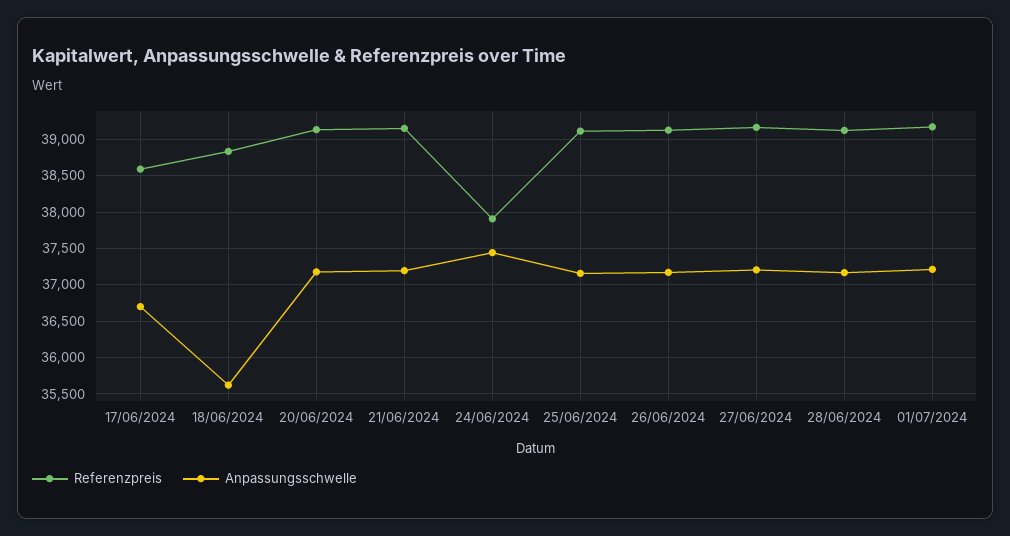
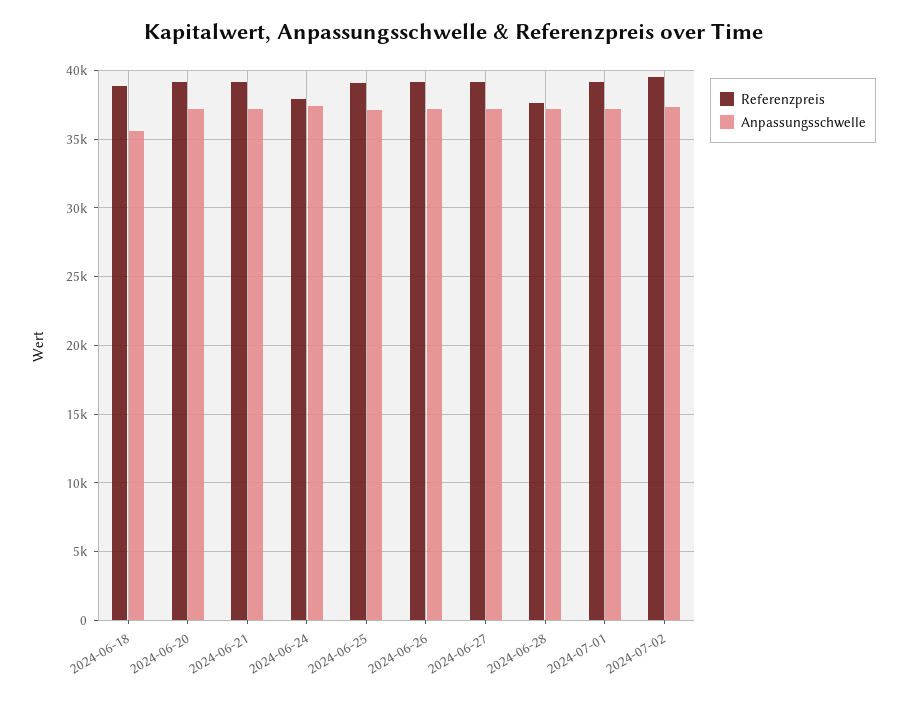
Referenzpreis, 17/06/2024: 38600 -> none
Anpassungsschwelle, 17/06/2024: 36700 -> none
Referenzpreis, 28/06/2024: 39100 -> 37500
Referenzpreis, 2024-07-02: none -> 39500
Anpassungsschwelle, 2024-07-02: none -> 37500

